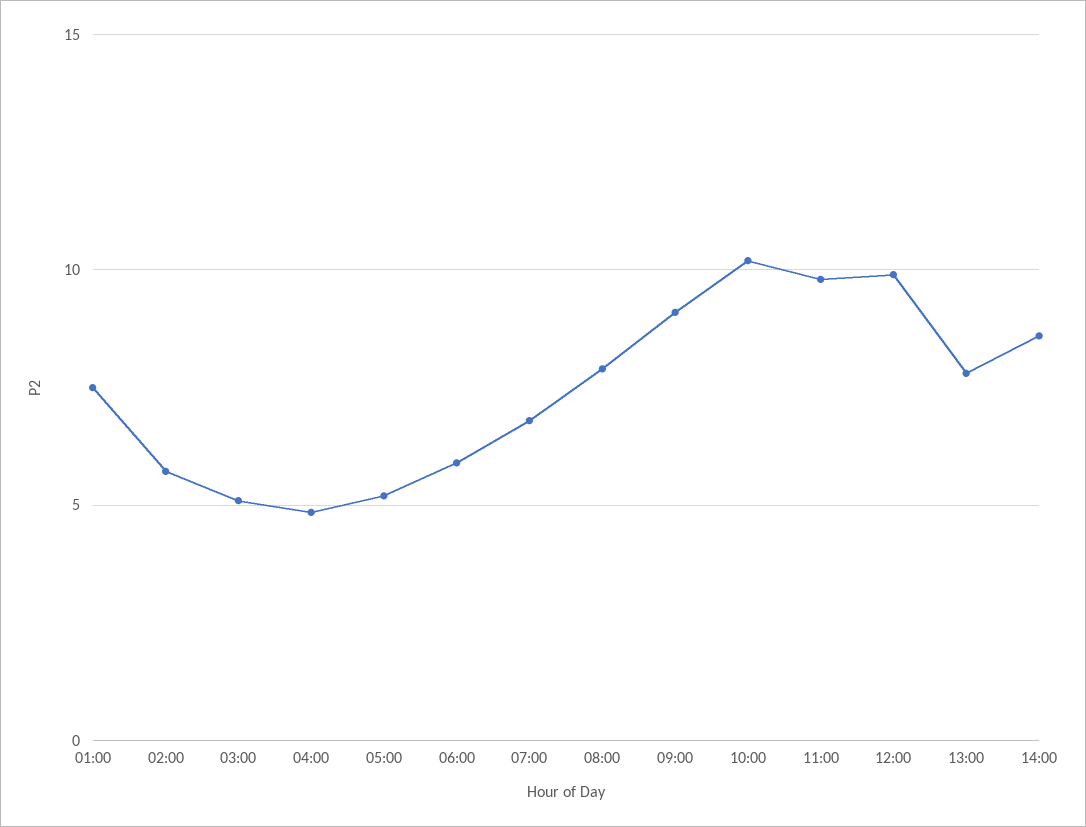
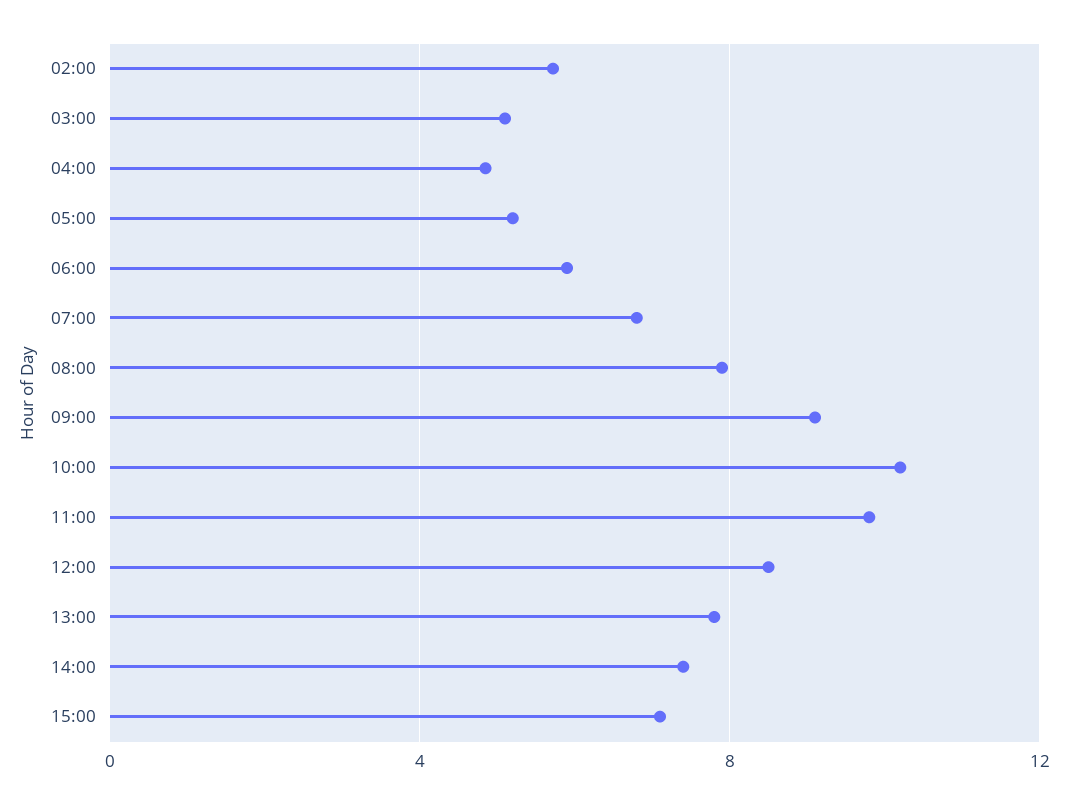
01:00: 7.5 -> none
12:00: 10 -> 8.5
14:00: 8.5 -> 7.5
15:00: none -> 7

